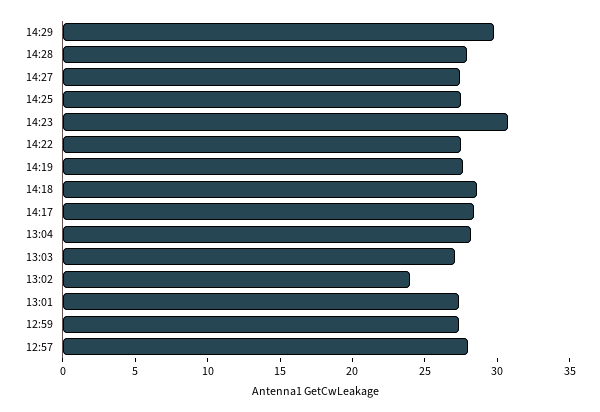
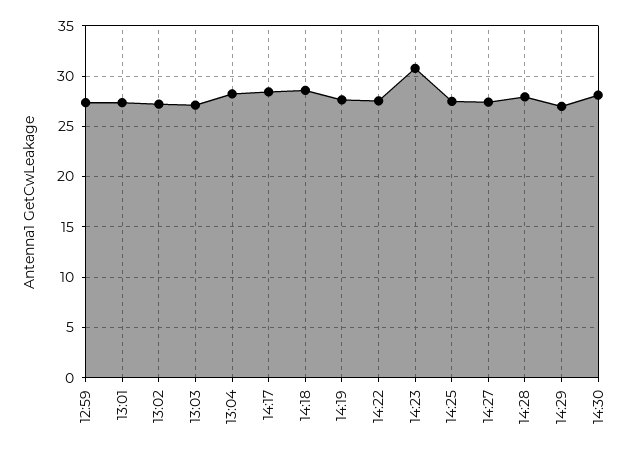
14:29: 30 -> 27
13:02: 24 -> 27
12:57: 28 -> none
14:30: none -> 28

